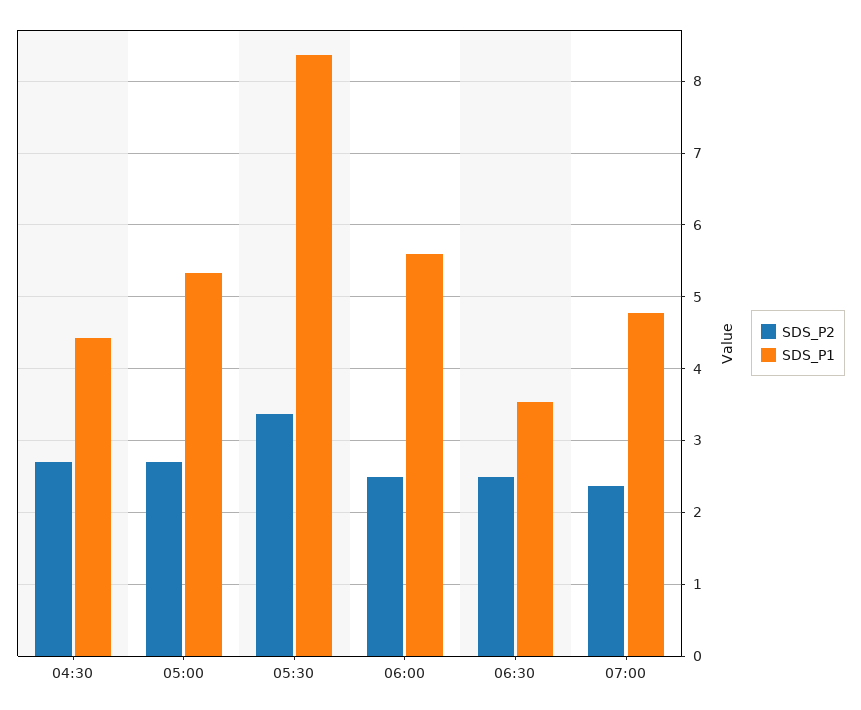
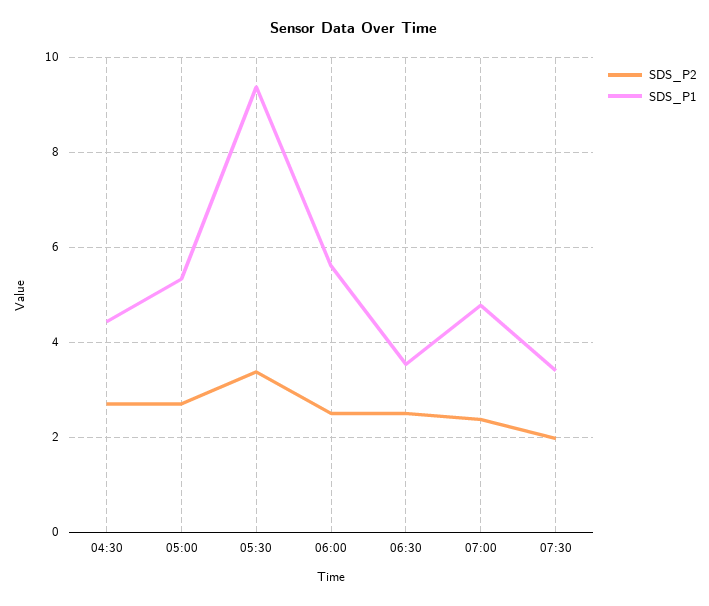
SDS_P1, 05:30: 8.4 -> 9.4
SDS_P2, 07:30: none -> 2
SDS_P1, 07:30: none -> 3.4

